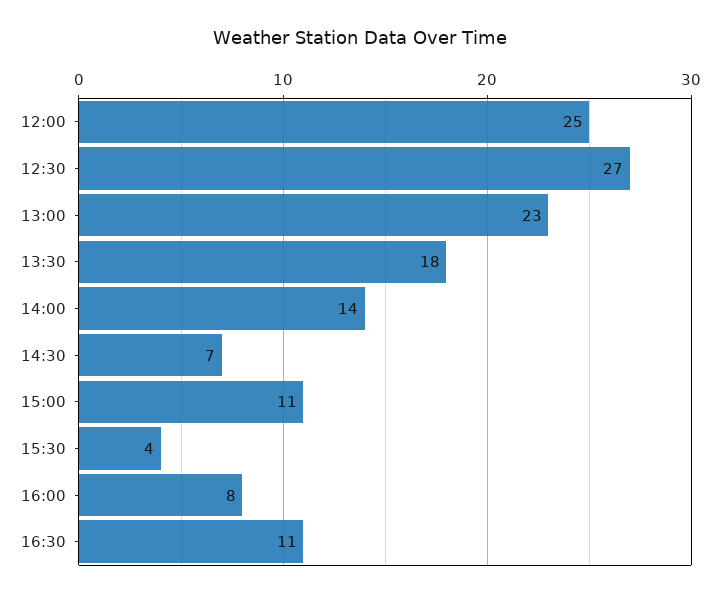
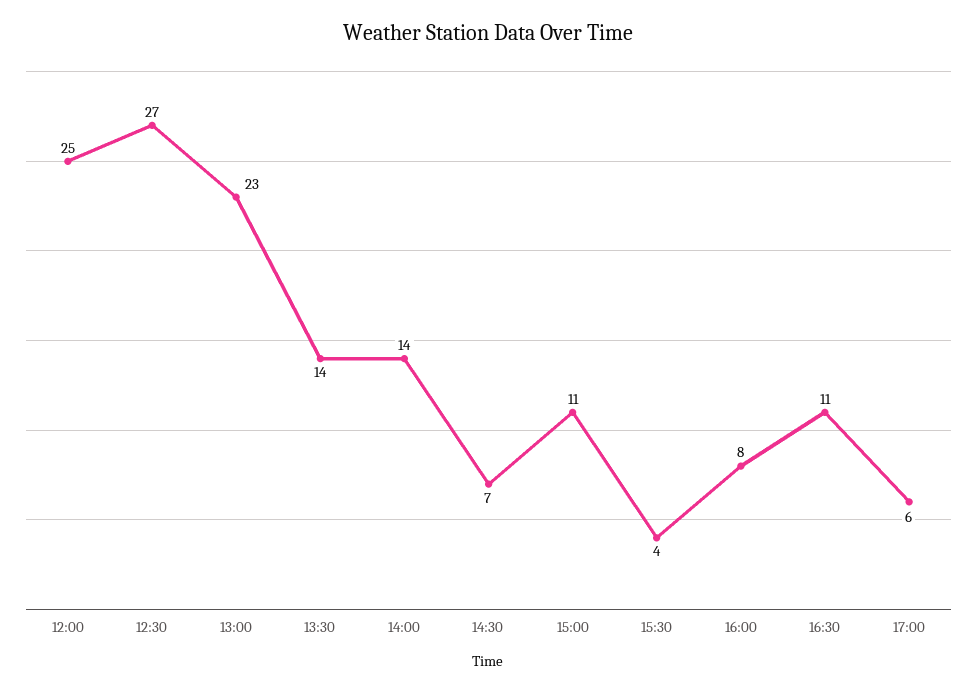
13:30: 18 -> 14
17:00: none -> 6

